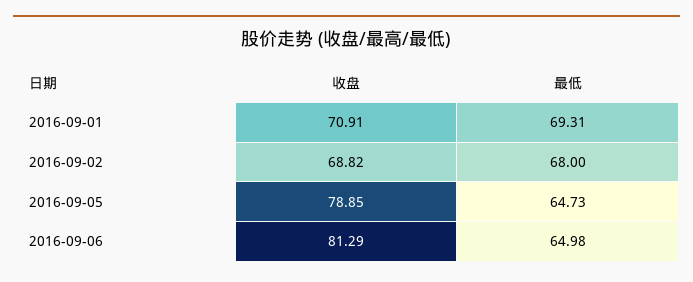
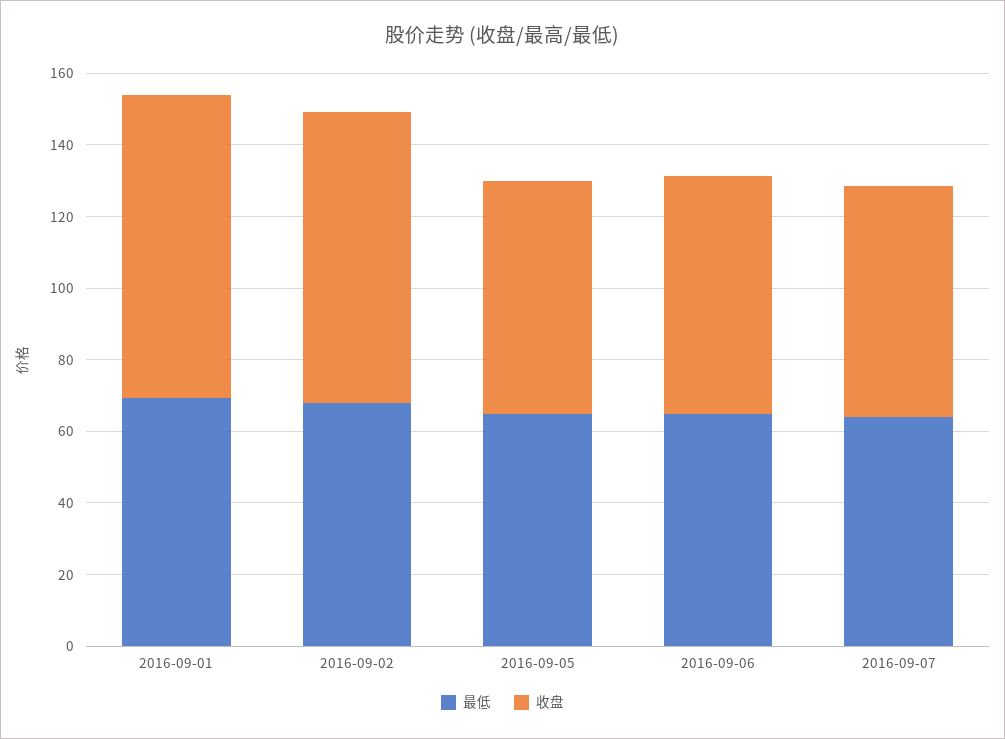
收盘, 2016-09-01: 70.91 -> 85
收盘, 2016-09-02: 68.82 -> 80
收盘, 2016-09-05: 78.85 -> 65
收盘, 2016-09-06: 81.29 -> 65
最低, 2016-09-07: none -> 65
收盘, 2016-09-07: none -> 65

